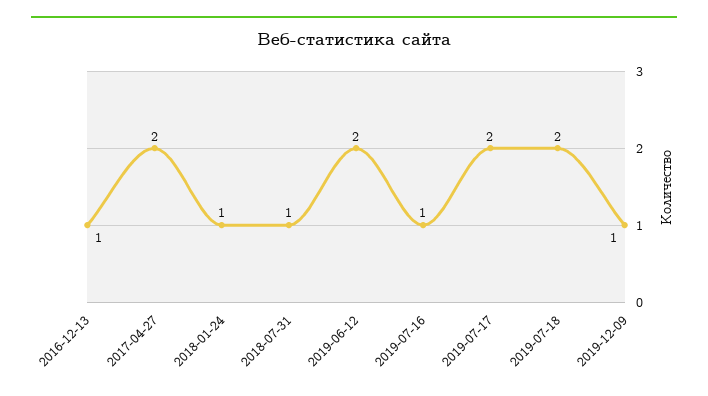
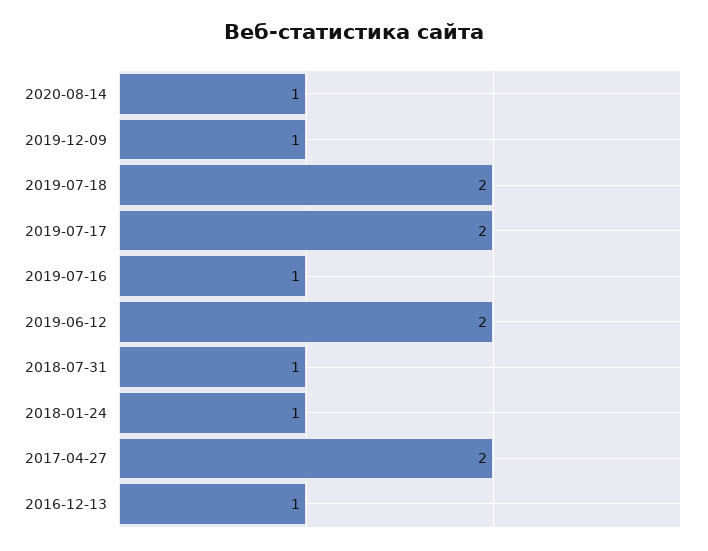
2020-08-14: none -> 1

